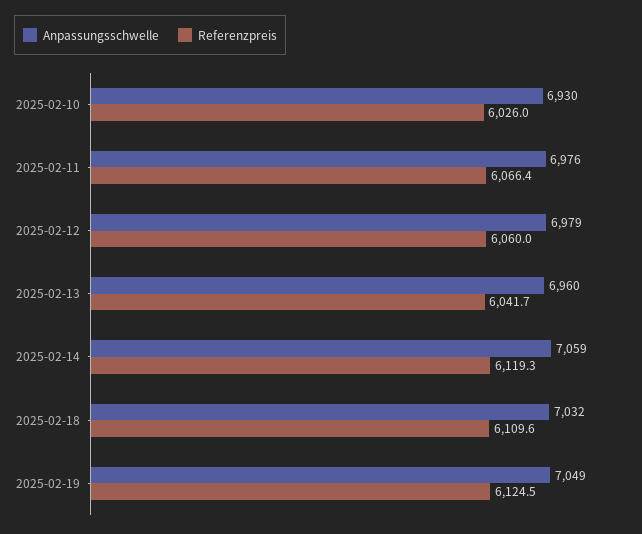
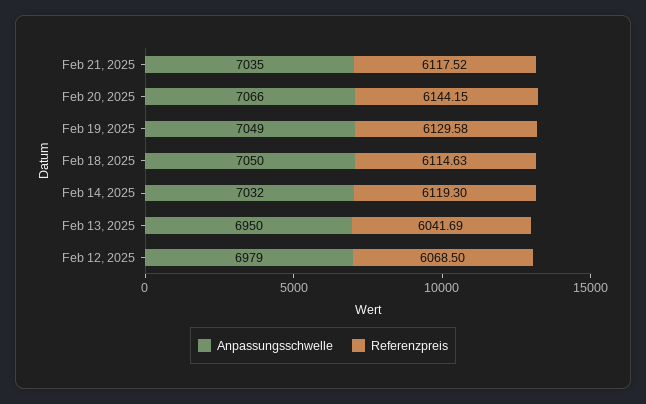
Anpassungsschwelle, 2025-02-10: 6930 -> none
Referenzpreis, 2025-02-10: 6026 -> none
Anpassungsschwelle, 2025-02-11: 6976 -> none
Referenzpreis, 2025-02-11: 6066.4 -> none
Referenzpreis, 2025-02-12: 6060 -> 6068.5
Anpassungsschwelle, 2025-02-13: 6960 -> 6950
Anpassungsschwelle, 2025-02-14: 7059 -> 7032
Anpassungsschwelle, 2025-02-18: 7032 -> 7050
Referenzpreis, 2025-02-18: 6109.6 -> 6114.63
Referenzpreis, 2025-02-19: 6124.5 -> 6129.58
Anpassungsschwelle, Feb 21, 2025: none -> 7035
Referenzpreis, Feb 21, 2025: none -> 6117.52
Anpassungsschwelle, Feb 20, 2025: none -> 7066
Referenzpreis, Feb 20, 2025: none -> 6144.15

